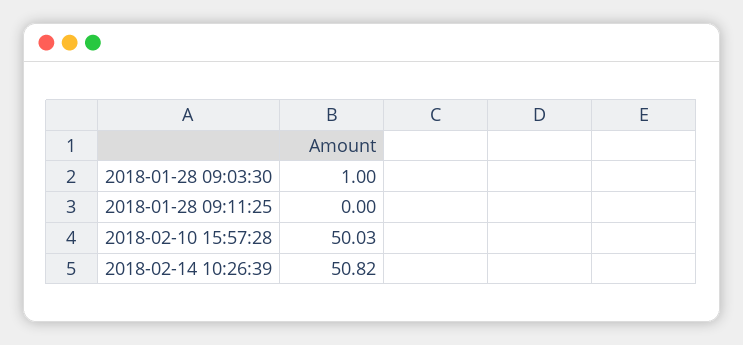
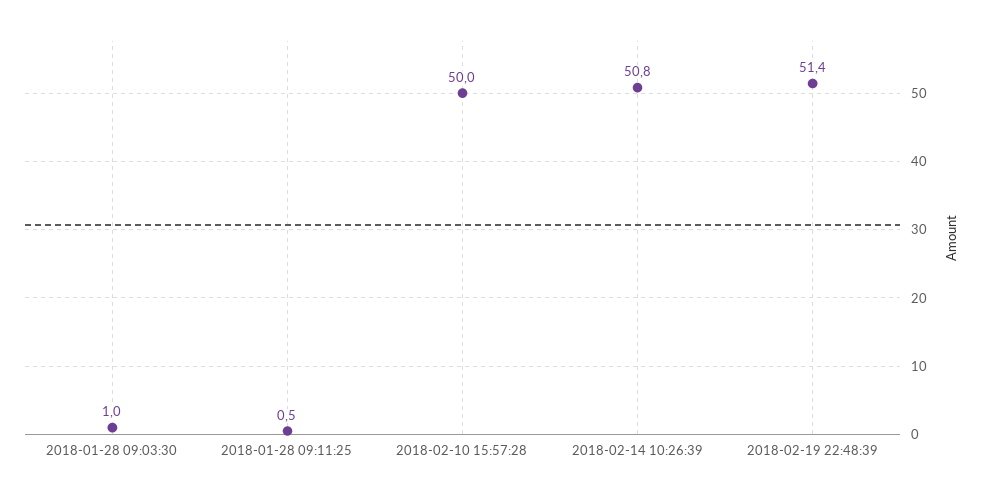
2018-01-28 09:11:25: 0 -> 0.5
2018-02-19 22:48:39: none -> 51.4

